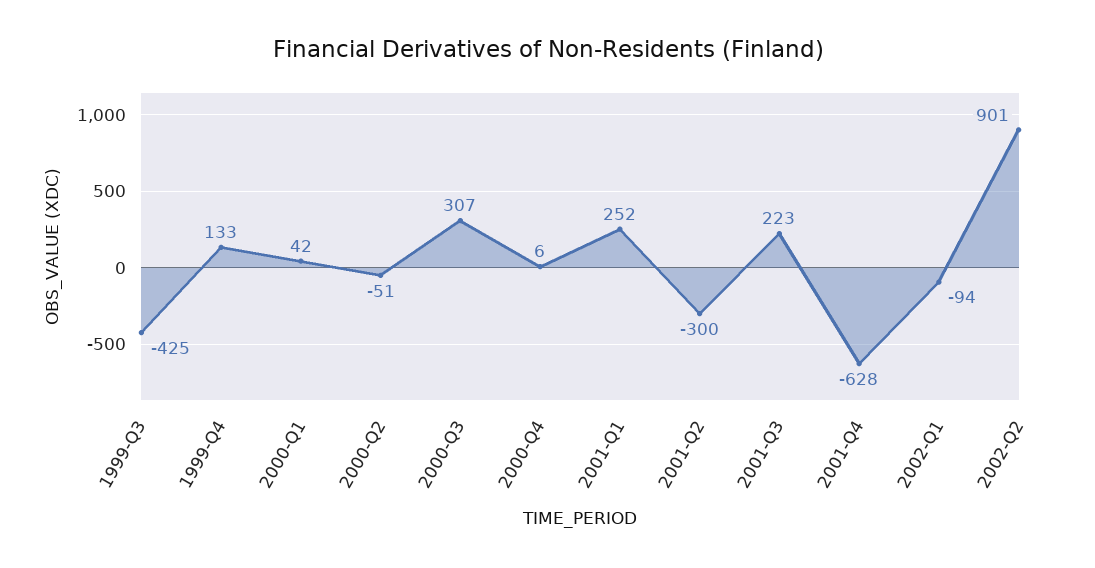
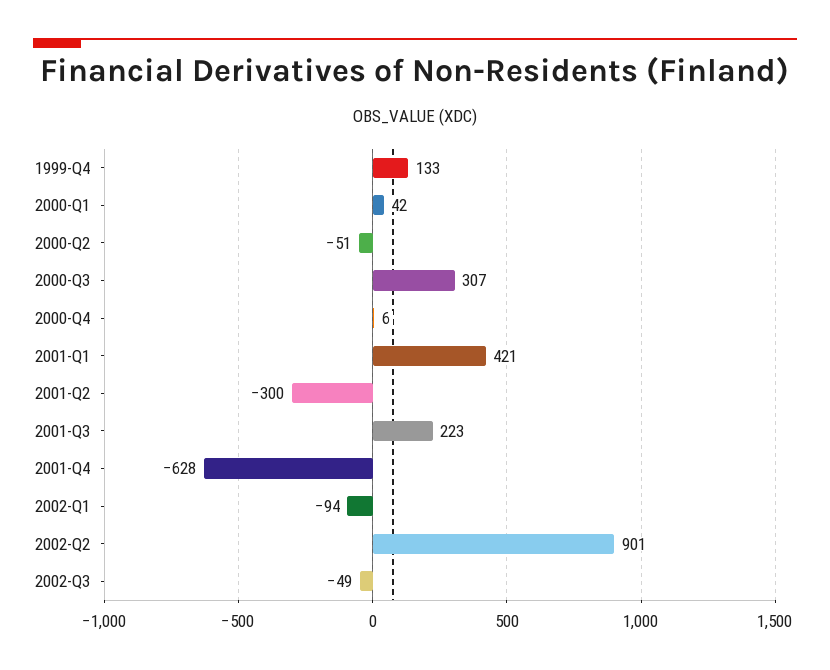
1999-Q3: -425 -> none
2001-Q1: 252 -> 421
2002-Q3: none -> -49

